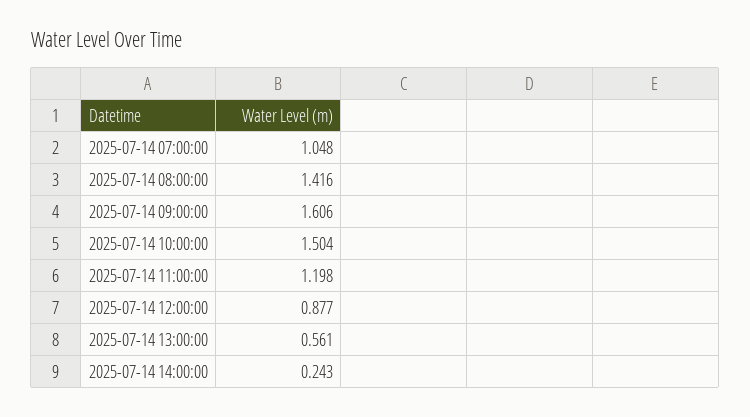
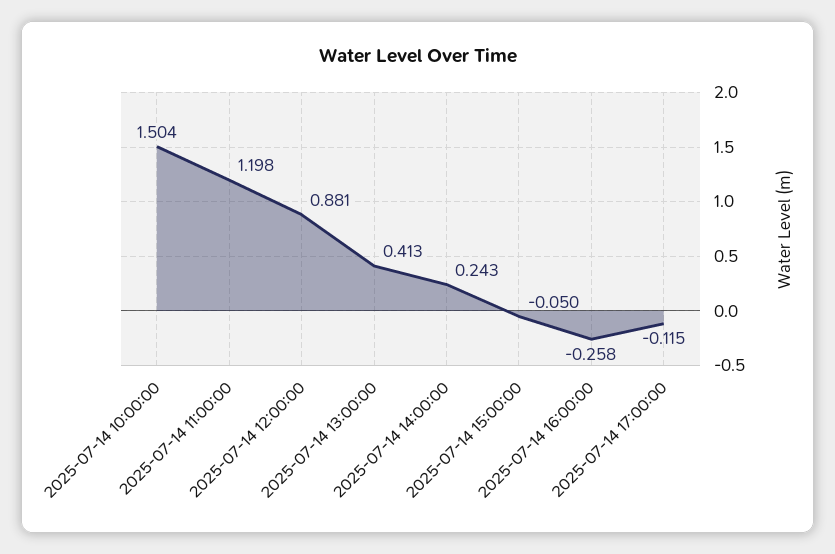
2025-07-14 07:00:00: 1.048 -> none
2025-07-14 08:00:00: 1.416 -> none
2025-07-14 09:00:00: 1.606 -> none
2025-07-14 12:00:00: 0.877 -> 0.881
2025-07-14 13:00:00: 0.561 -> 0.413
2025-07-14 15:00:00: none -> -0.05
2025-07-14 16:00:00: none -> -0.258
2025-07-14 17:00:00: none -> -0.115

